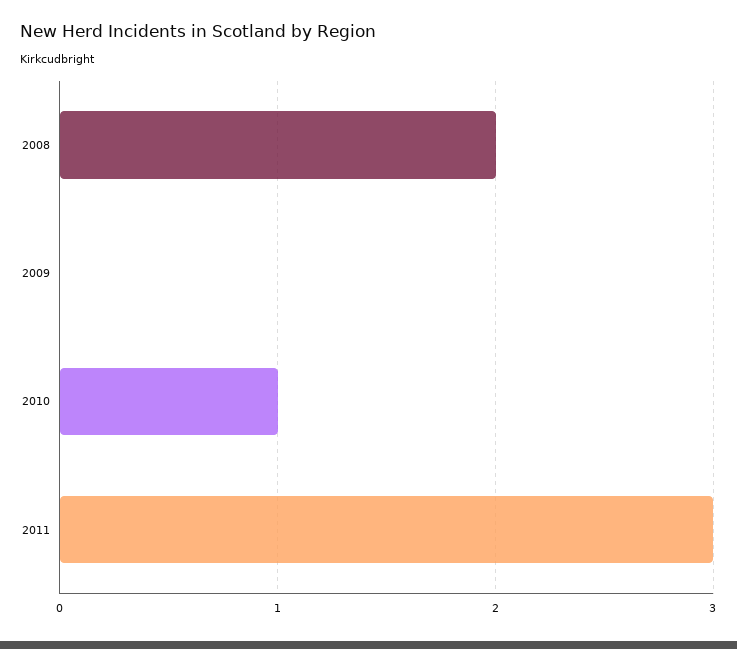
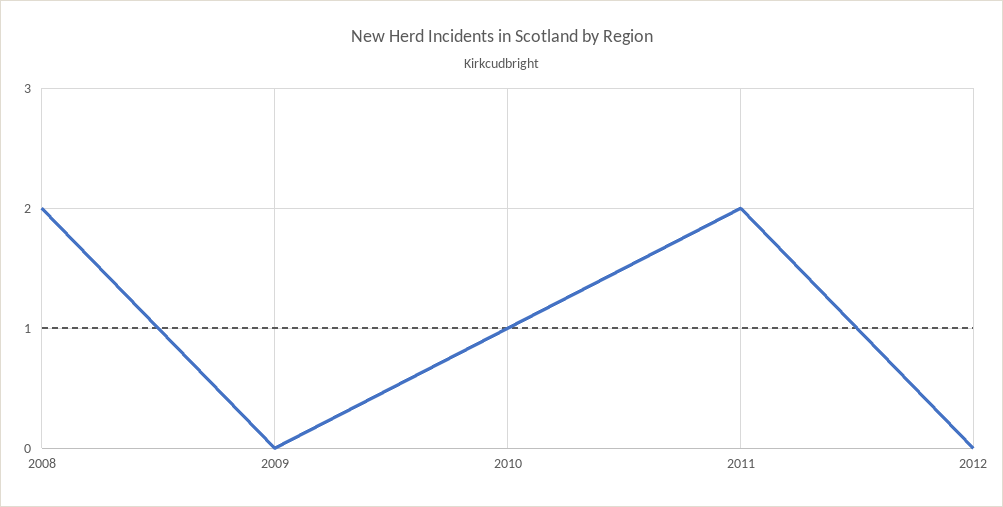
2011: 3 -> 2
2012: none -> 0

